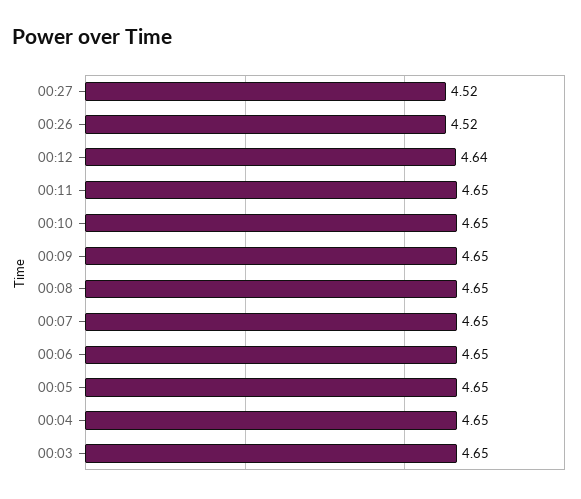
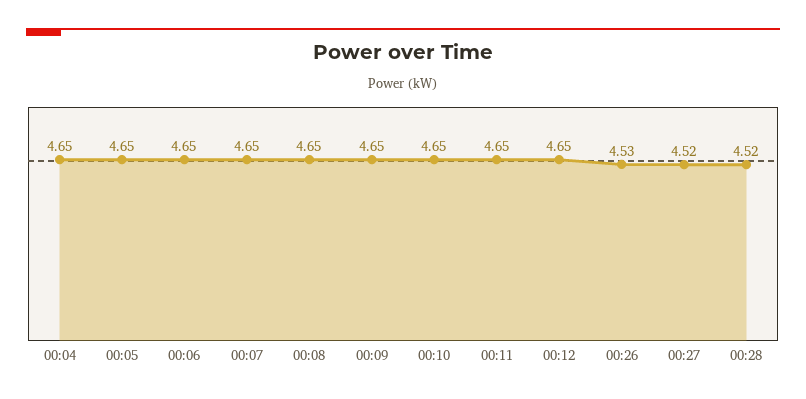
00:26: 4.52 -> 4.53
00:12: 4.64 -> 4.65
00:03: 4.65 -> none
00:28: none -> 4.52

